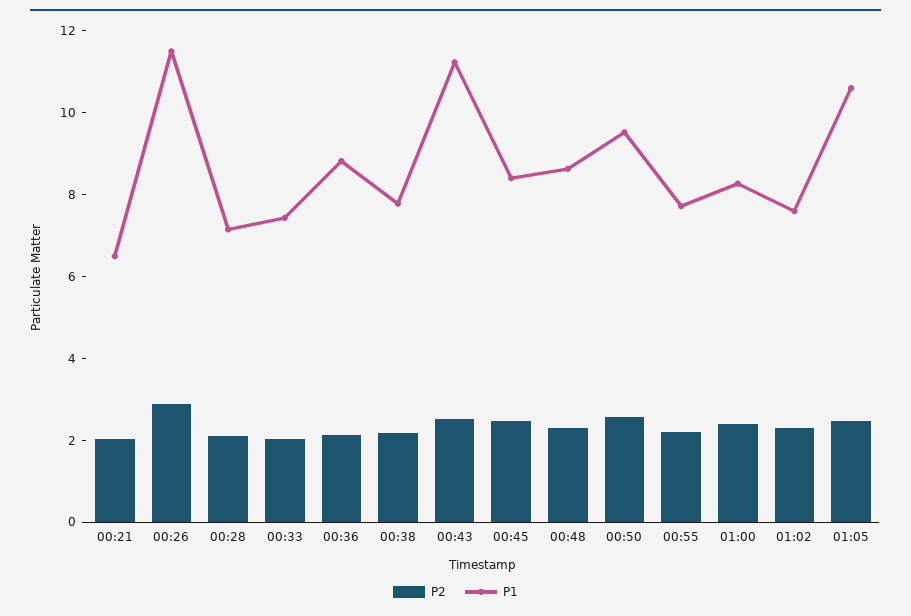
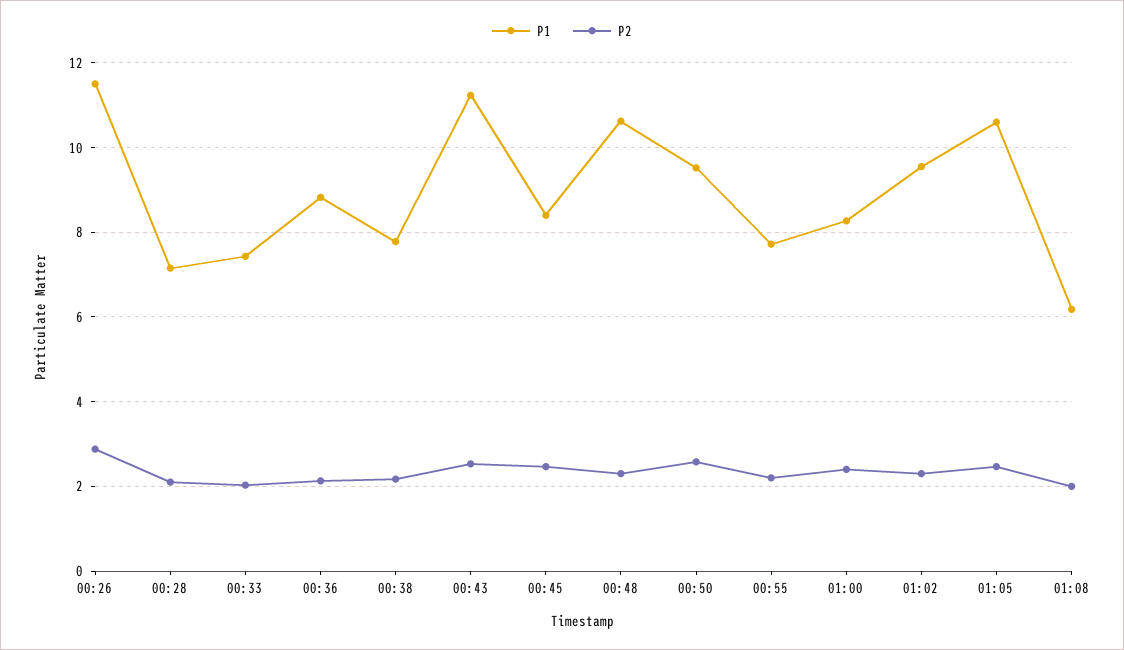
P2, 00:21: 2 -> none
P1, 00:21: 6.5 -> none
P1, 00:48: 8.5 -> 10.6
P1, 01:02: 7.5 -> 9.6
P1, 01:08: none -> 6.2
P2, 01:08: none -> 2

